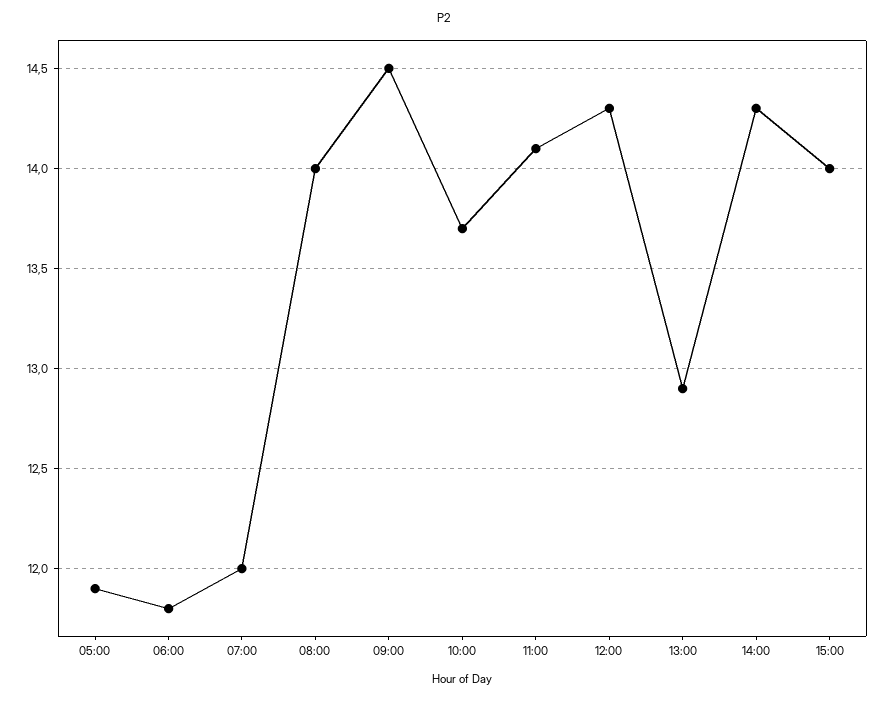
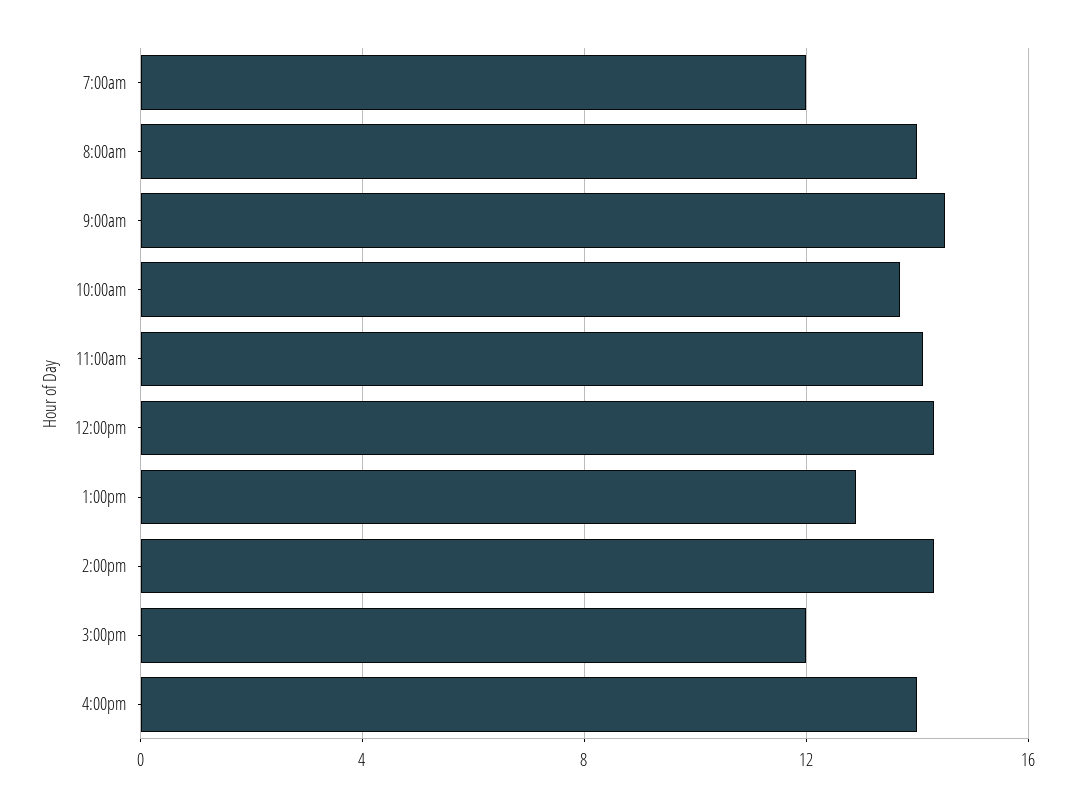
05:00: 11.9 -> none
06:00: 11.8 -> none
15:00: 14 -> 12
4:00pm: none -> 14

